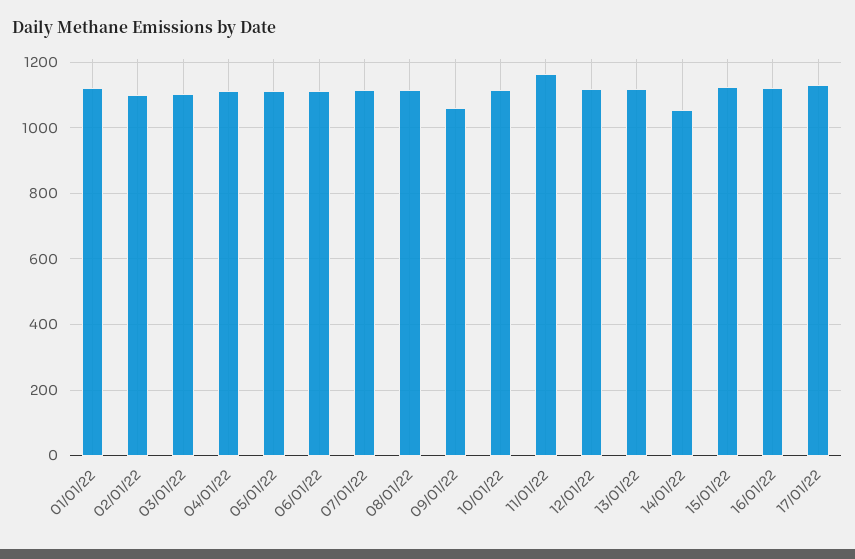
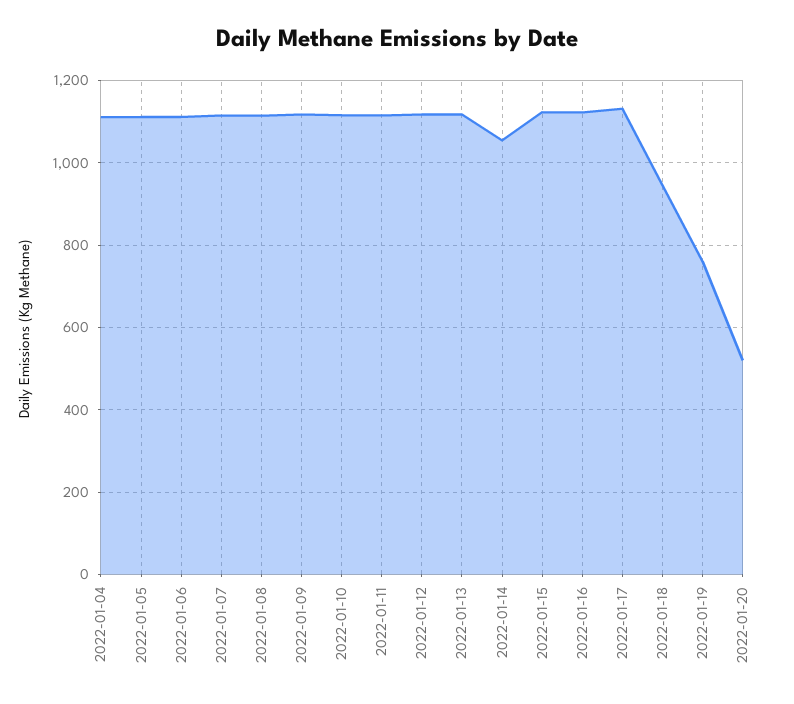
01/01/22: 1120 -> none
02/01/22: 1100 -> none
03/01/22: 1100 -> none
09/01/22: 1060 -> 1120
11/01/22: 1160 -> 1120
2022-01-18: none -> 940
2022-01-19: none -> 760
2022-01-20: none -> 520

